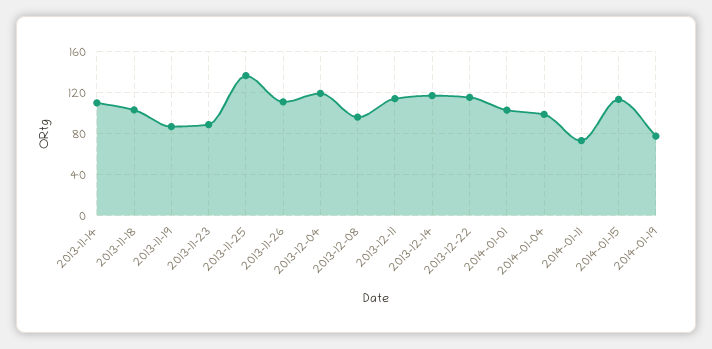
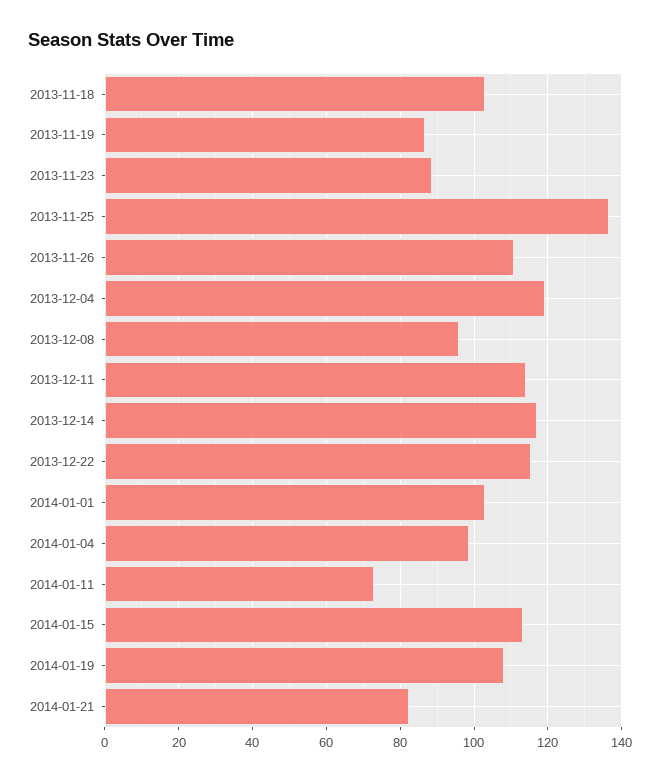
2013-11-14: 110 -> none
2014-01-19: 80 -> 108
2014-01-21: none -> 82

